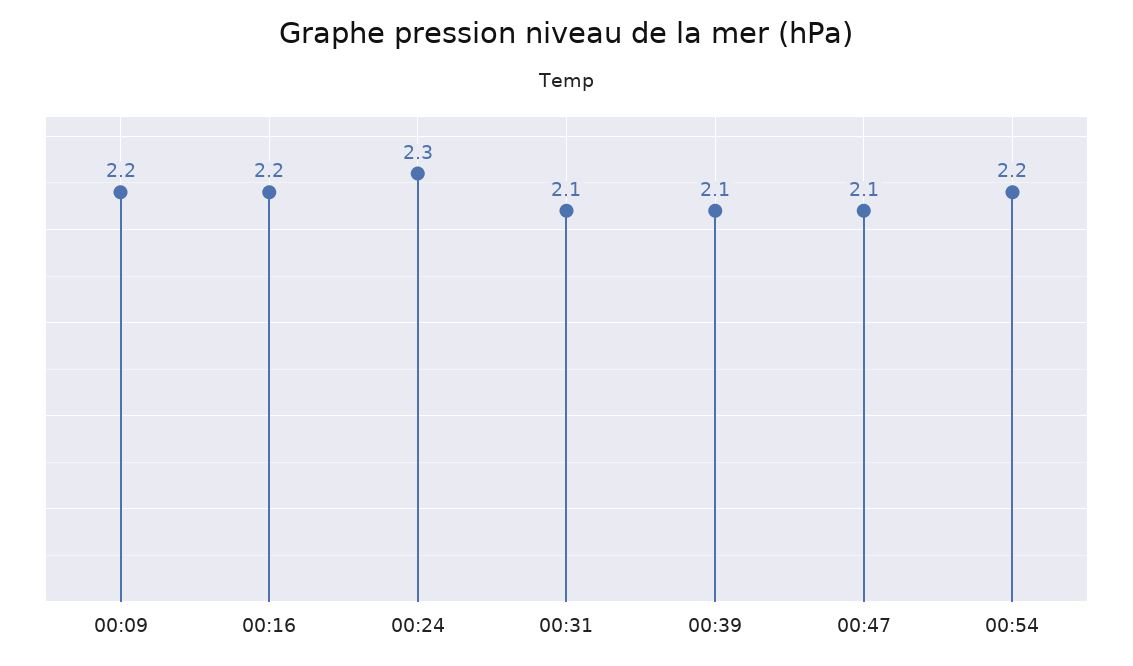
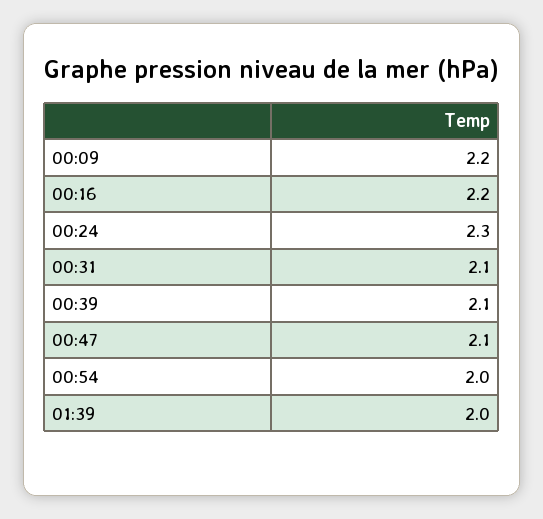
00:54: 2.2 -> 2
01:39: none -> 2

